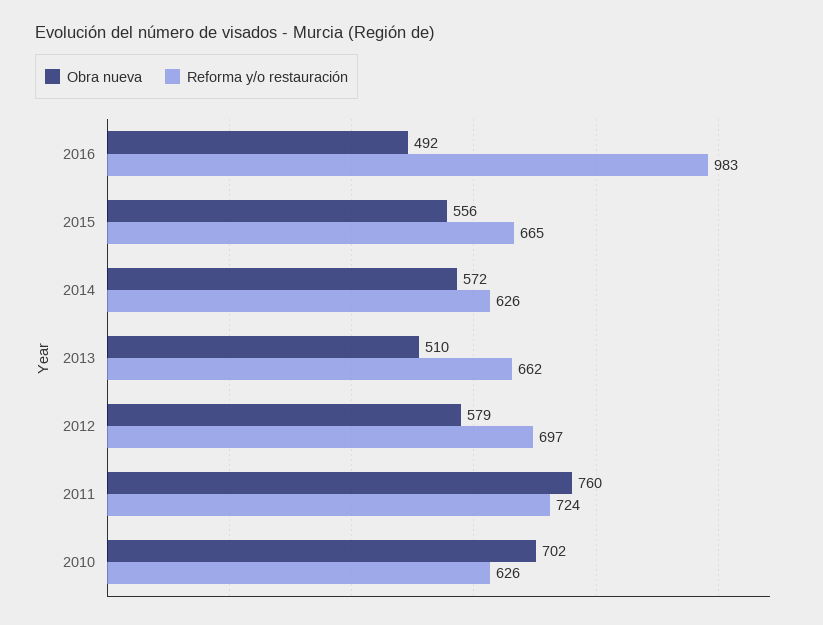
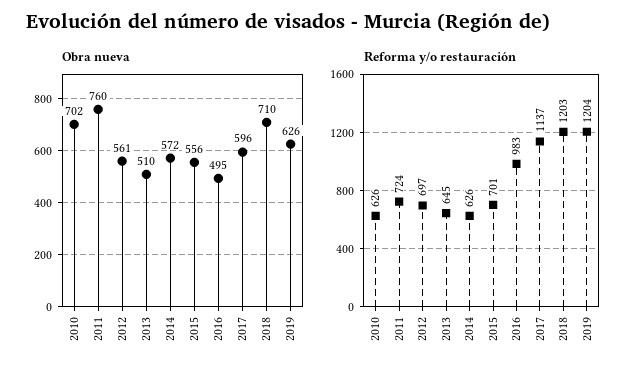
Obra nueva, 2016: 492 -> 495
Reforma y/o restauración, 2015: 665 -> 701
Reforma y/o restauración, 2013: 662 -> 645
Obra nueva, 2012: 579 -> 561
Obra nueva, 2017: none -> 596
Obra nueva, 2018: none -> 710
Obra nueva, 2019: none -> 626
Reforma y/o restauración, 2017: none -> 1137
Reforma y/o restauración, 2018: none -> 1203
Reforma y/o restauración, 2019: none -> 1204

